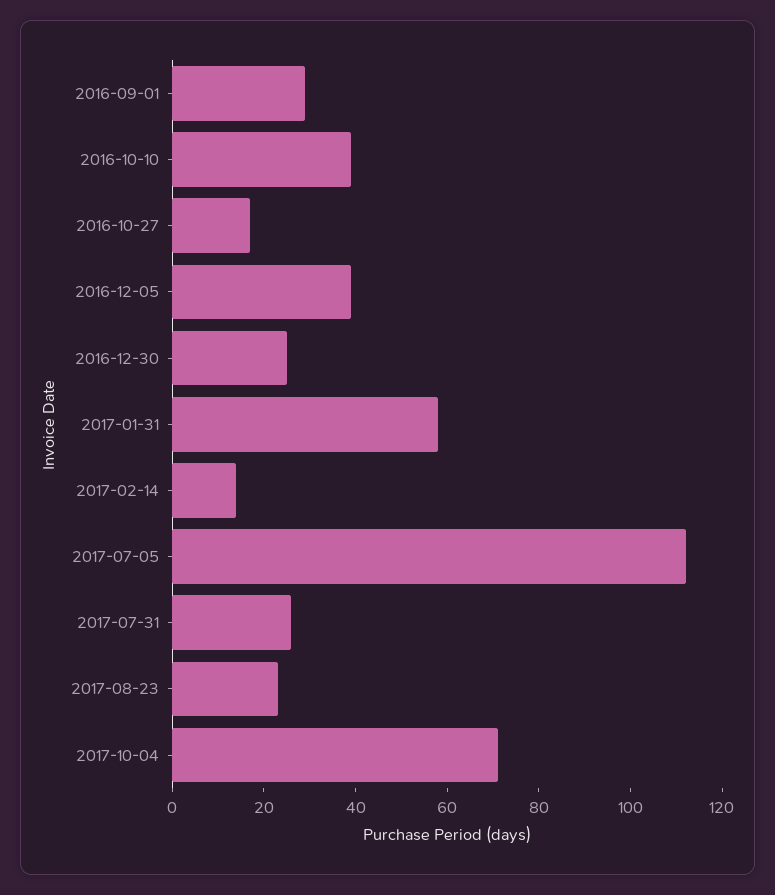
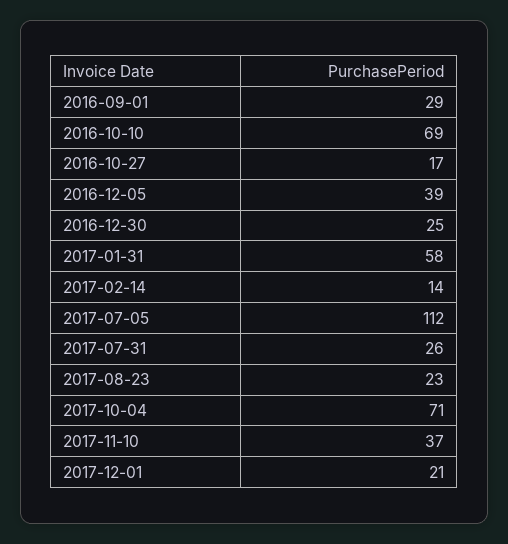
2016-10-10: 40 -> 69
2017-11-10: none -> 37
2017-12-01: none -> 21

